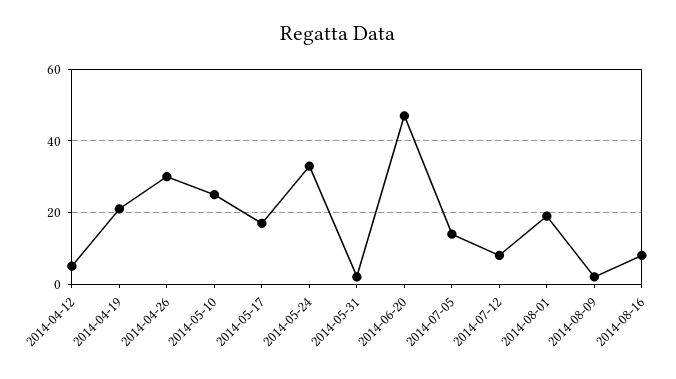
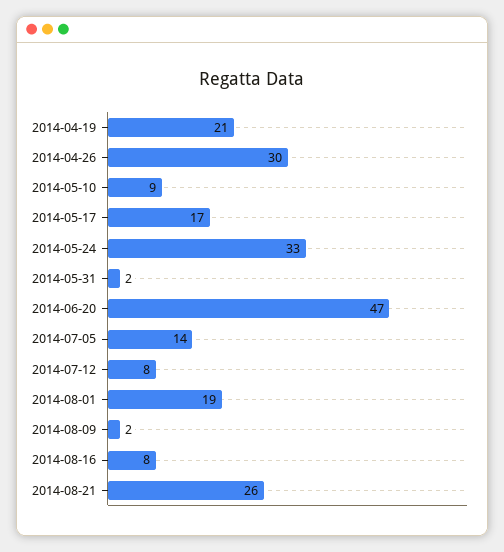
2014-04-12: 5 -> none
2014-05-10: 25 -> 9
2014-08-21: none -> 26

